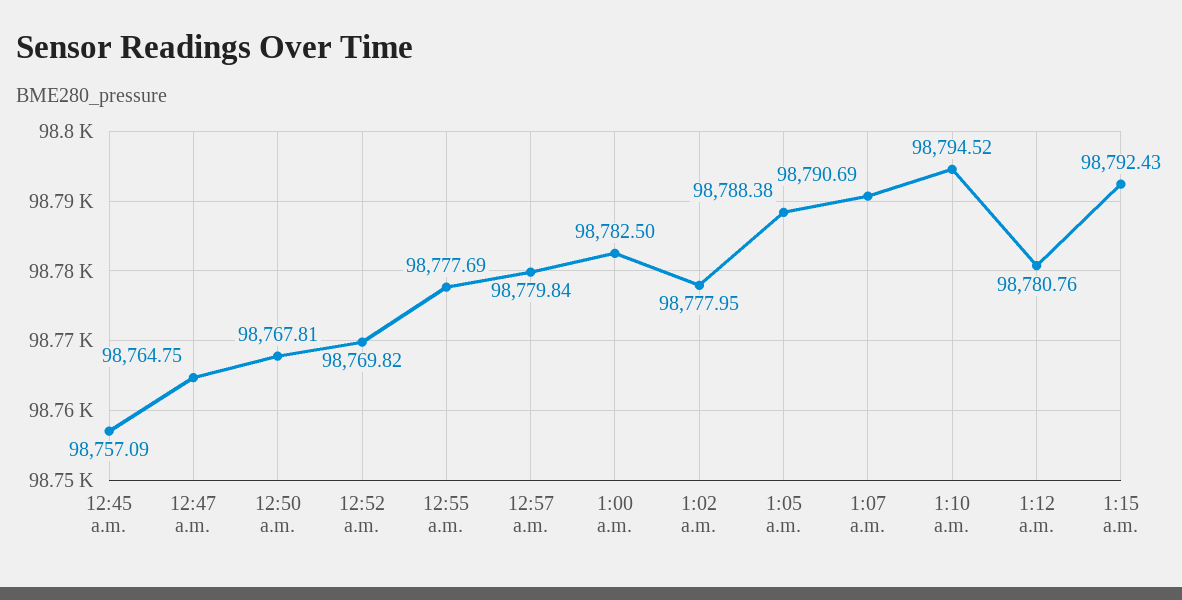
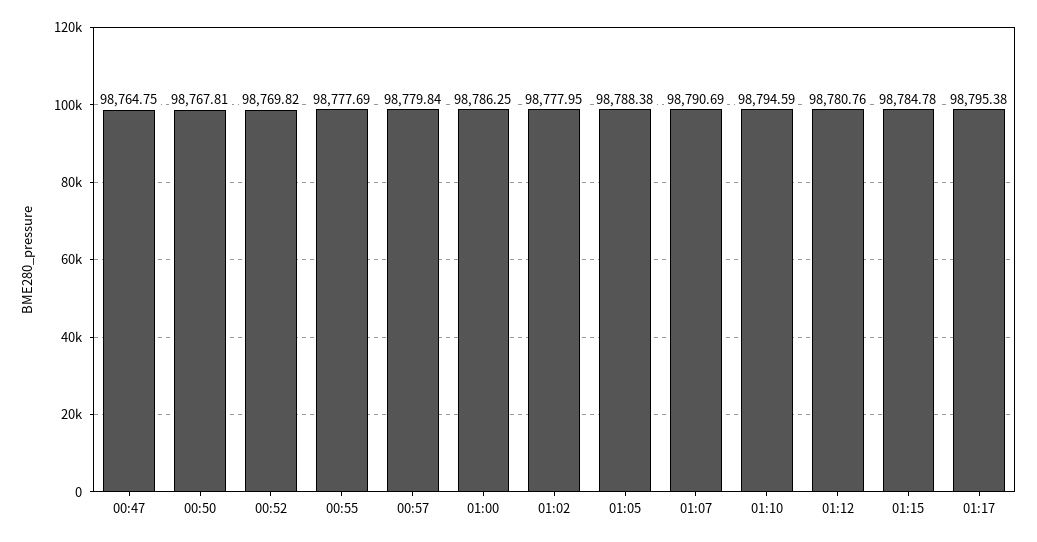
12:45 a.m.: 98757.09 -> none
1:00 a.m.: 98782.5 -> 98786.25
1:10 a.m.: 98794.52 -> 98794.59
1:15 a.m.: 98792.43 -> 98784.78
01:17: none -> 98795.38

